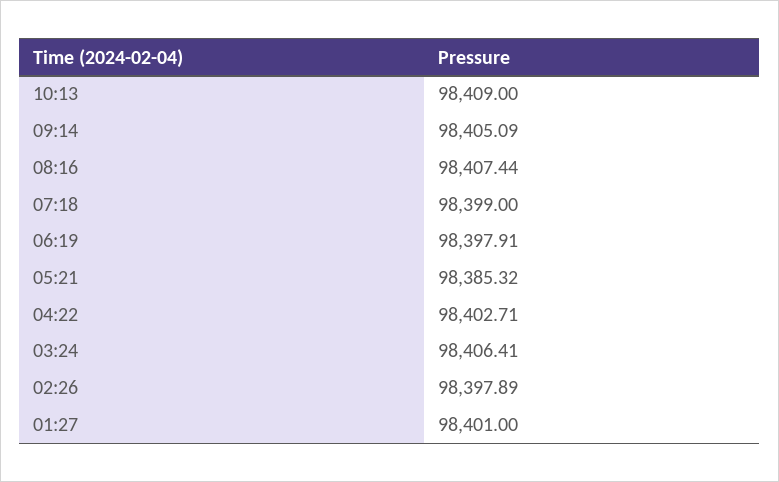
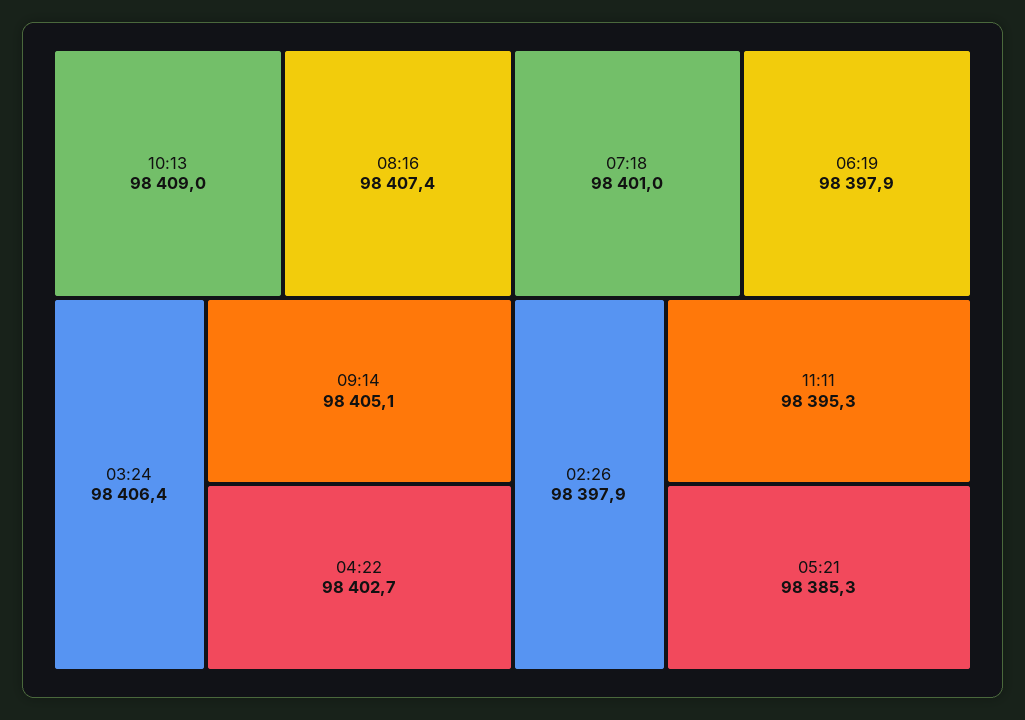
07:18: 98399 -> 98401
01:27: 98401 -> none
11:11: none -> 98395.3

